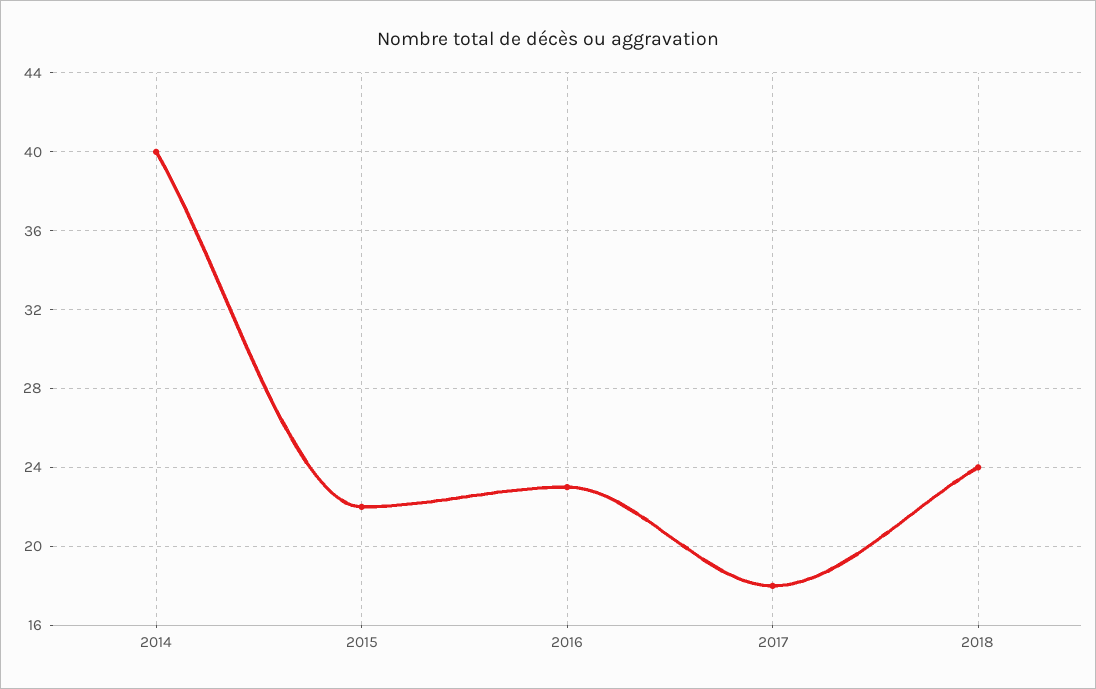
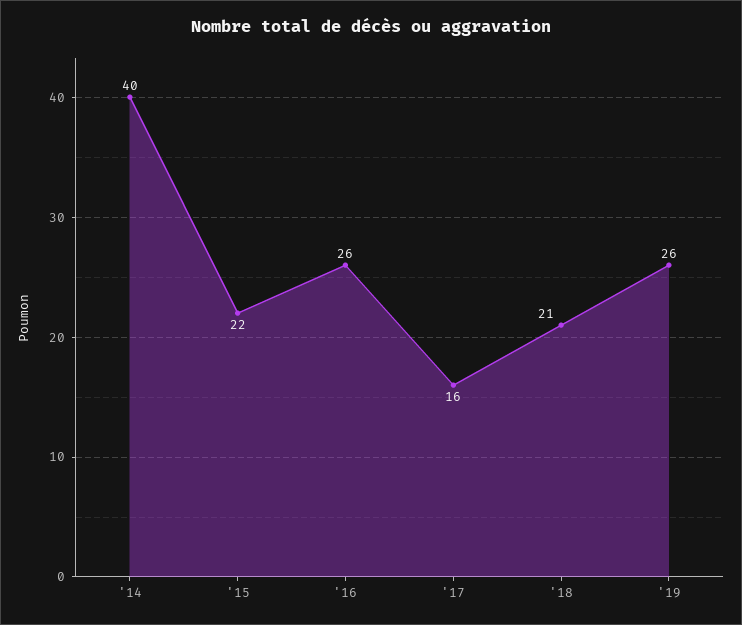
2016: 23 -> 26
2017: 18 -> 16
2018: 24 -> 21
'19: none -> 26

